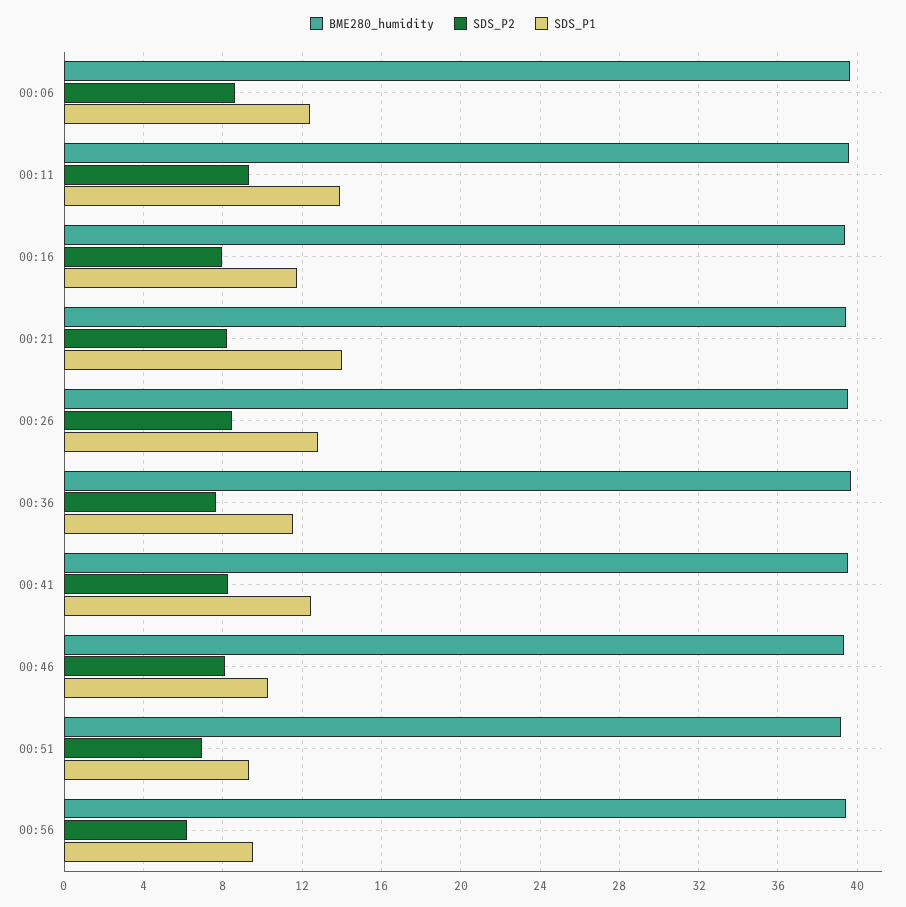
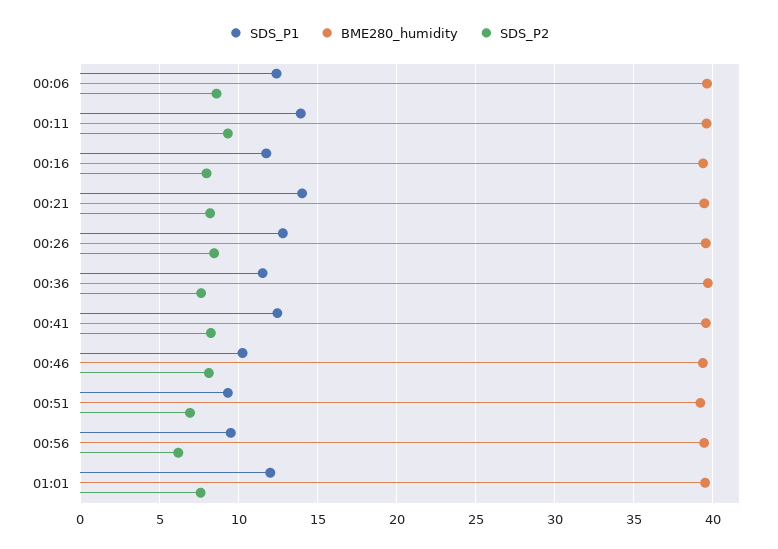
SDS_P1, 01:01: none -> 12
BME280_humidity, 01:01: none -> 39.5
SDS_P2, 01:01: none -> 7.5

